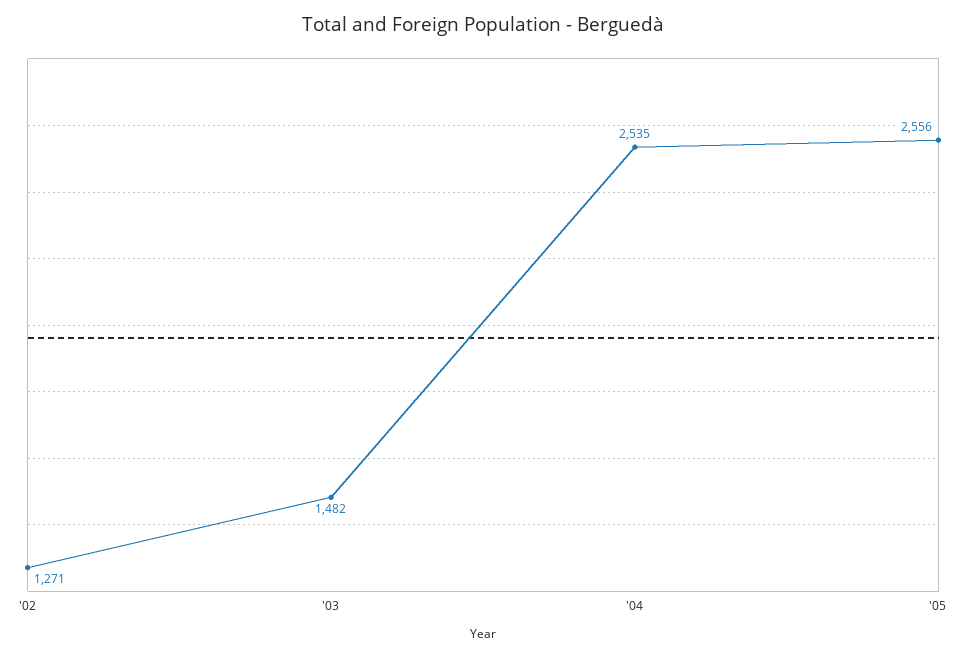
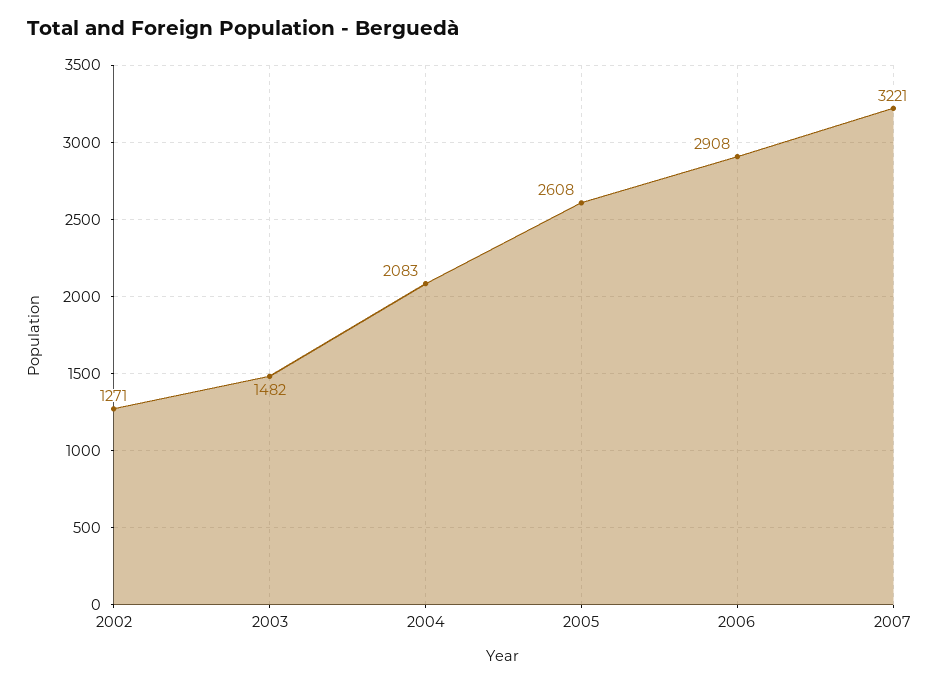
'04: 2535 -> 2083
'05: 2556 -> 2608
2006: none -> 2908
2007: none -> 3221

